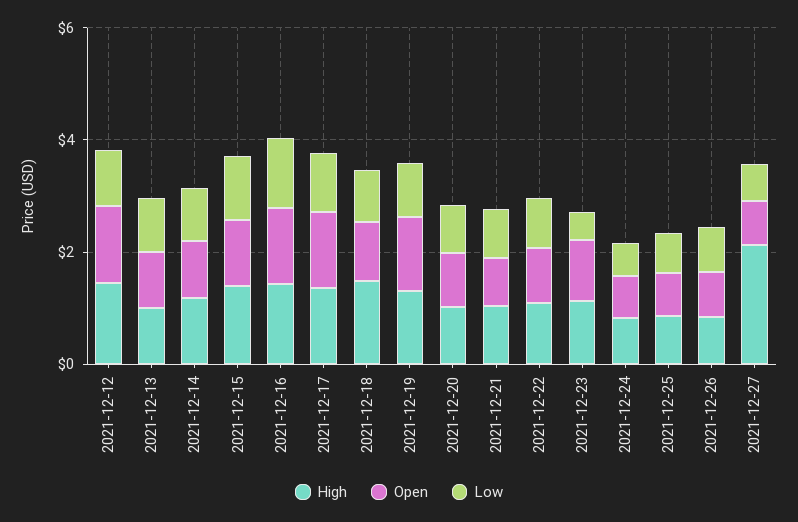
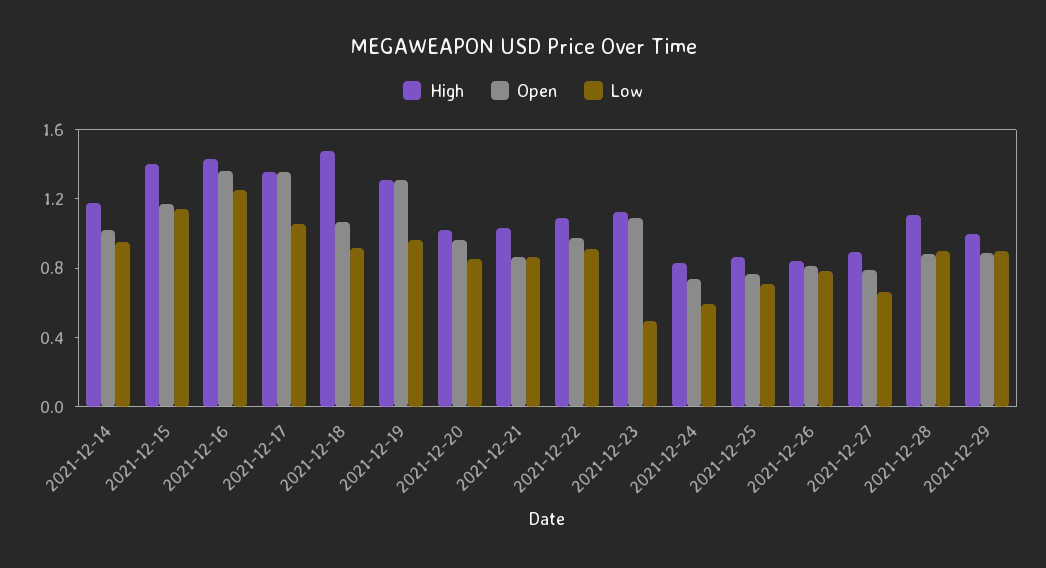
High, 2021-12-12: 1.5 -> none
Open, 2021-12-12: 1.5 -> none
Low, 2021-12-12: 1 -> none
High, 2021-12-13: 1 -> none
Open, 2021-12-13: 1 -> none
Low, 2021-12-13: 1 -> none
High, 2021-12-27: 2 -> 0.9
High, 2021-12-28: none -> 1.1
Open, 2021-12-28: none -> 0.9
Low, 2021-12-28: none -> 0.9
High, 2021-12-29: none -> 1
Open, 2021-12-29: none -> 0.9
Low, 2021-12-29: none -> 0.9

